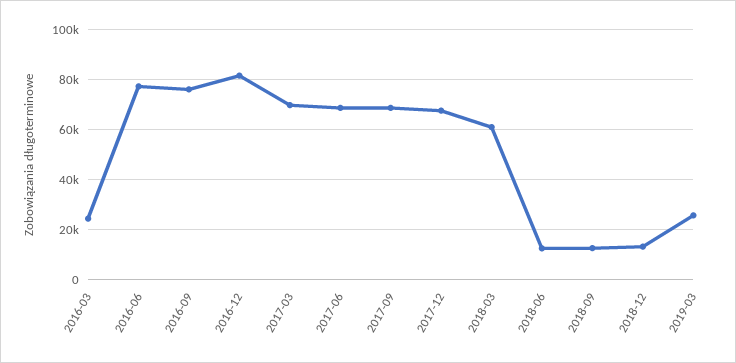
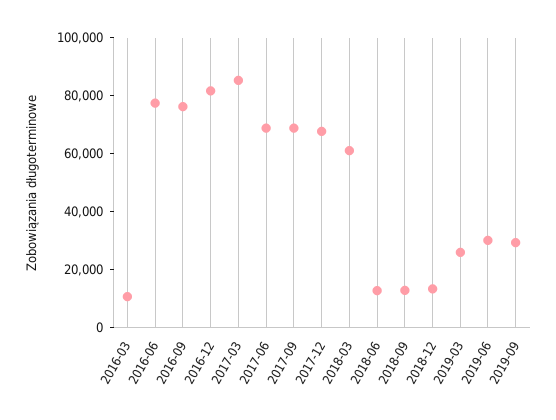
2016-03: 25000 -> 10000
2017-03: 70000 -> 85000
2019-06: none -> 30000
2019-09: none -> 30000

